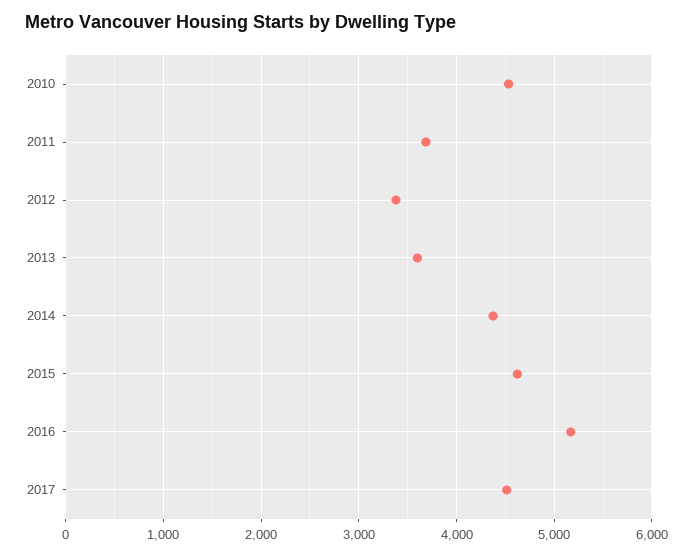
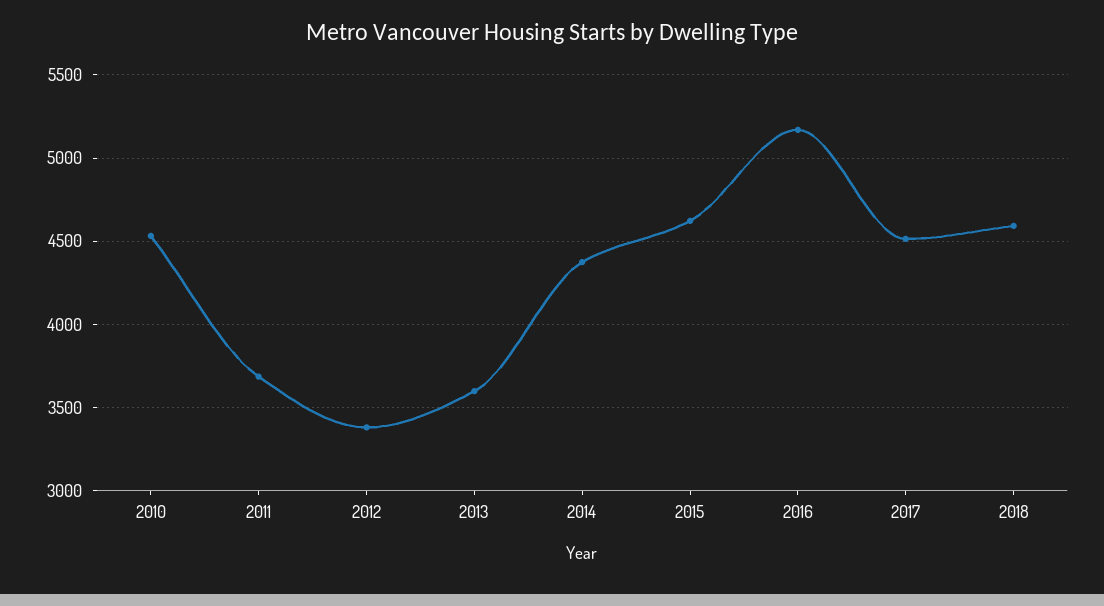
2018: none -> 4600

